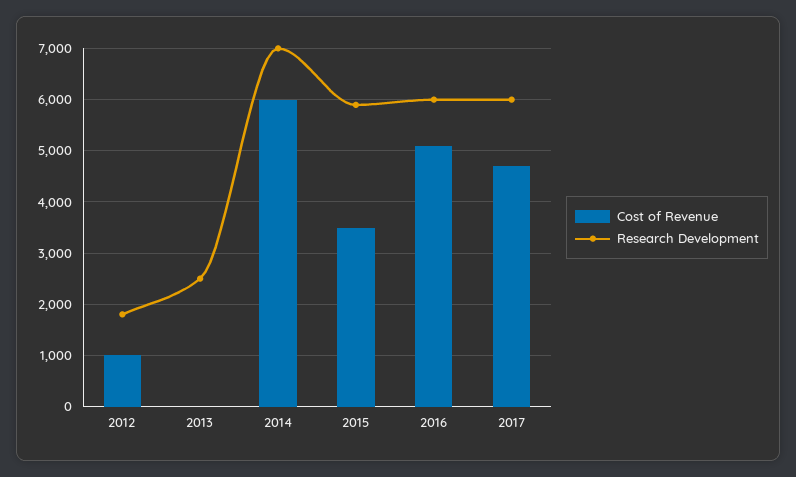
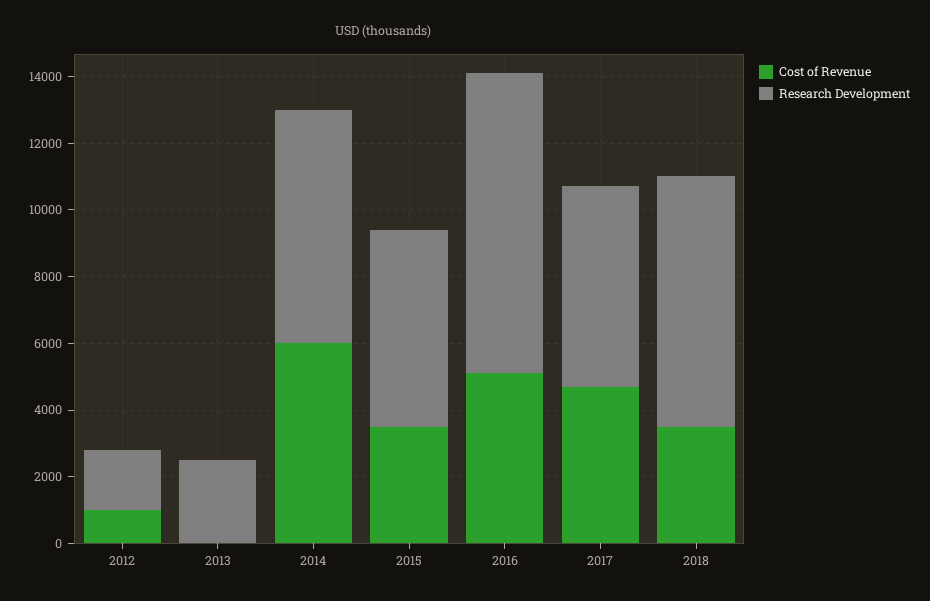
Research Development, 2016: 6000 -> 9000
Cost of Revenue, 2018: none -> 3500
Research Development, 2018: none -> 7500

